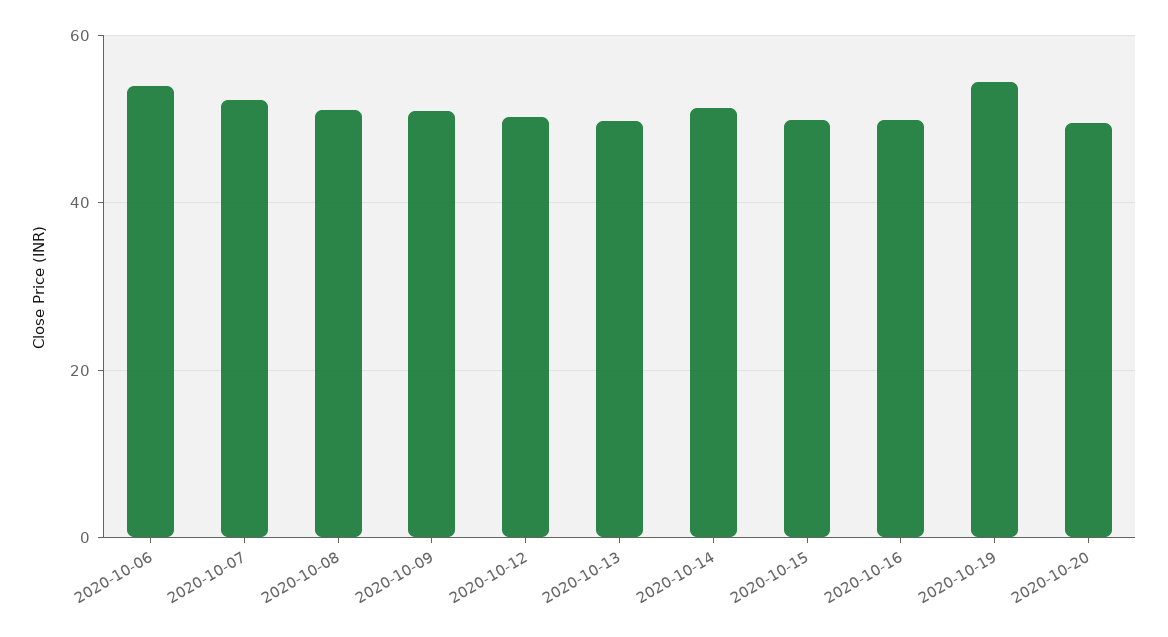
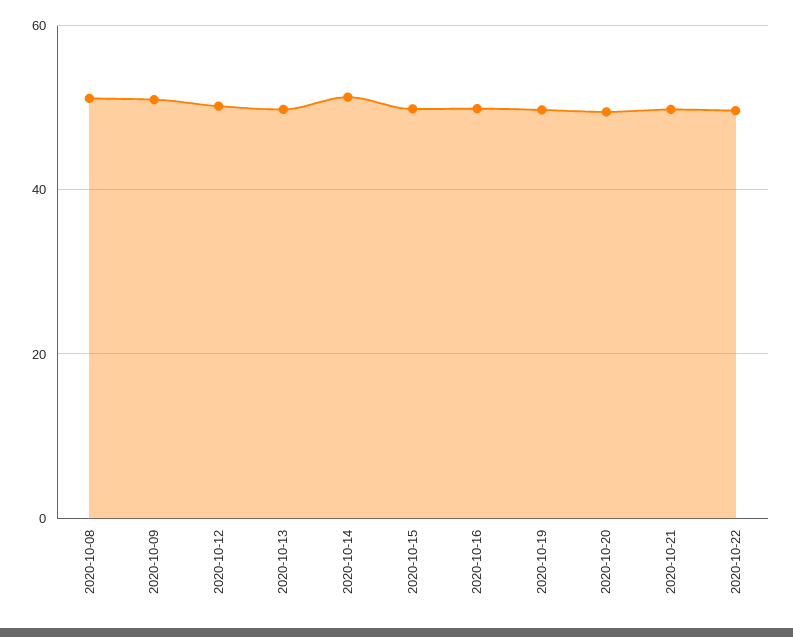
2020-10-06: 54 -> none
2020-10-07: 52 -> none
2020-10-19: 54 -> 50
2020-10-21: none -> 50
2020-10-22: none -> 50

